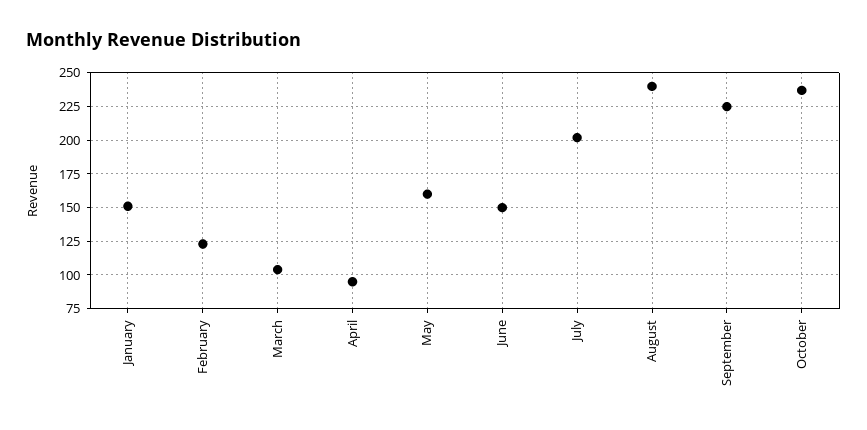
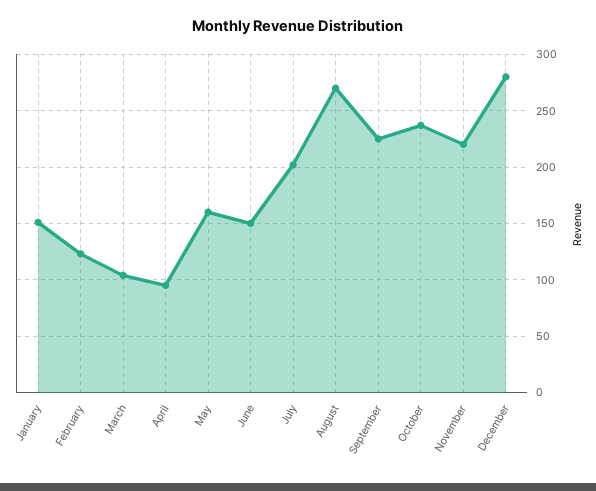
August: 240 -> 270
November: none -> 220
December: none -> 280

